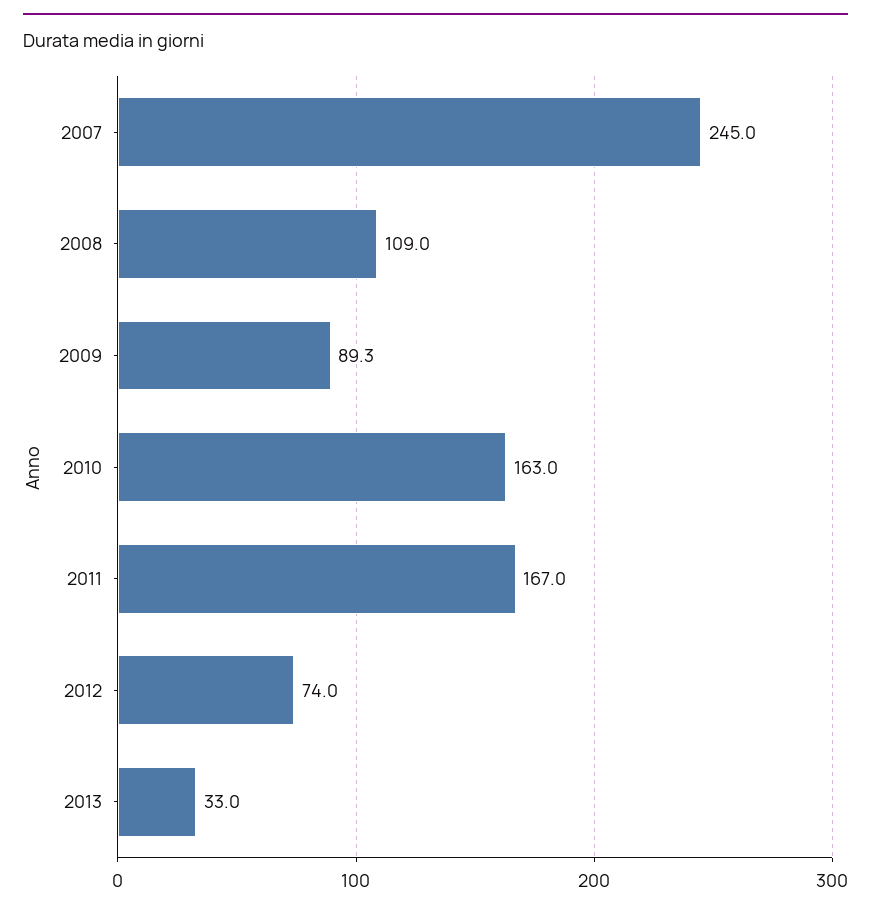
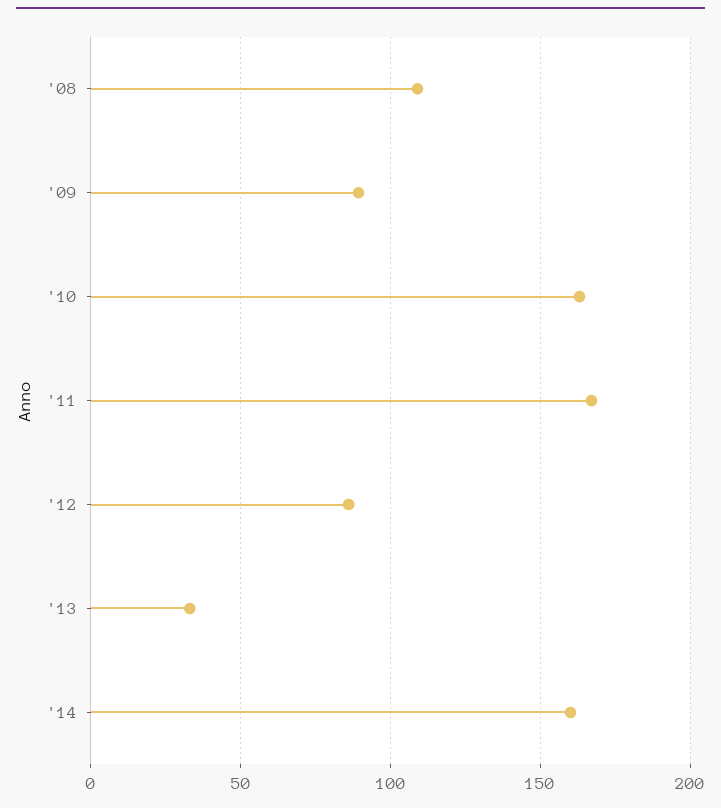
2007: 245 -> none
2012: 74 -> 85
'14: none -> 160

